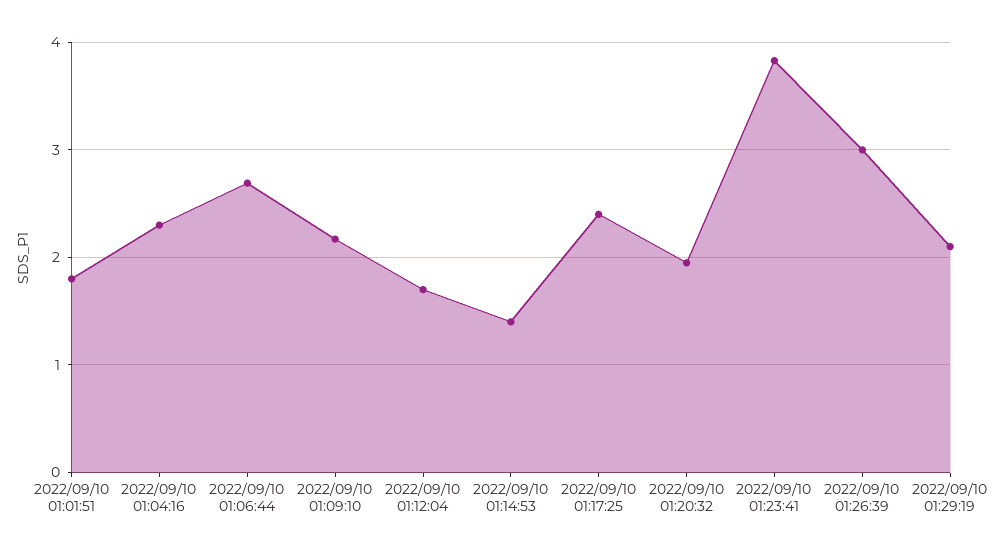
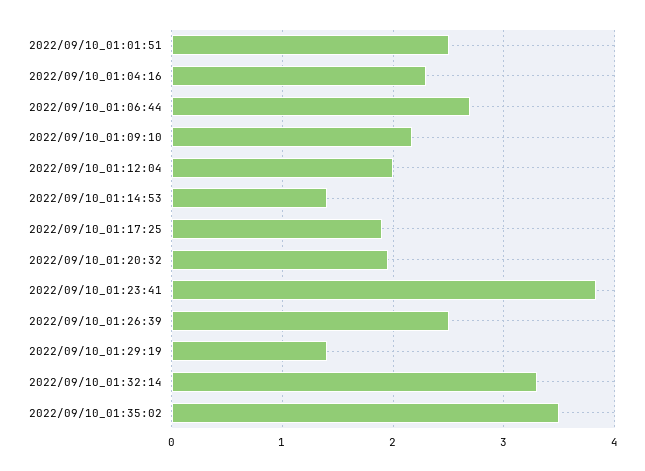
2022/09/10 01:01:51: 1.8 -> 2.5
2022/09/10 01:12:04: 1.7 -> 2
2022/09/10 01:17:25: 2.4 -> 1.9
2022/09/10 01:26:39: 3 -> 2.5
2022/09/10 01:29:19: 2.1 -> 1.4
2022/09/10_01:32:14: none -> 3.3
2022/09/10_01:35:02: none -> 3.5

